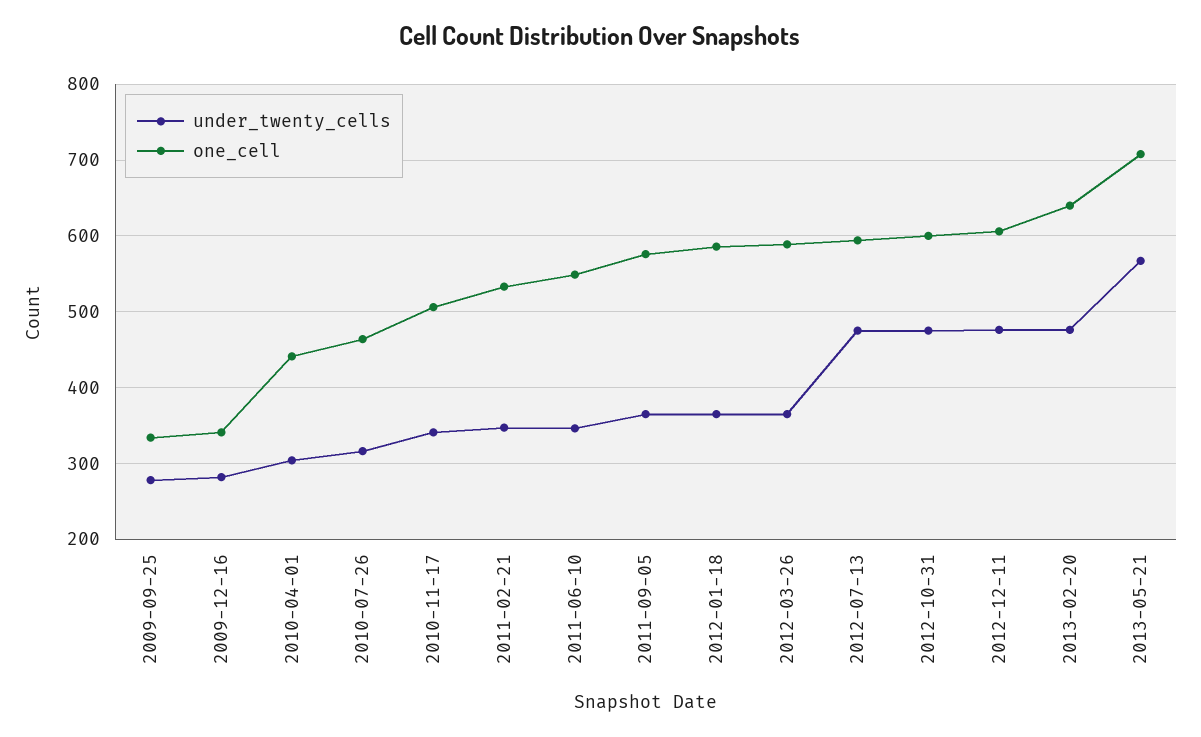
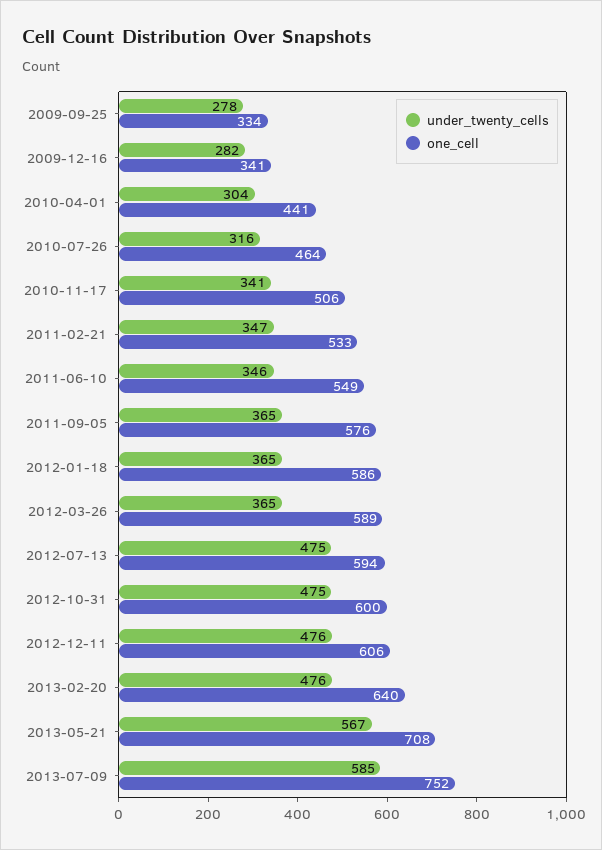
under_twenty_cells, 2013-07-09: none -> 585
one_cell, 2013-07-09: none -> 752

